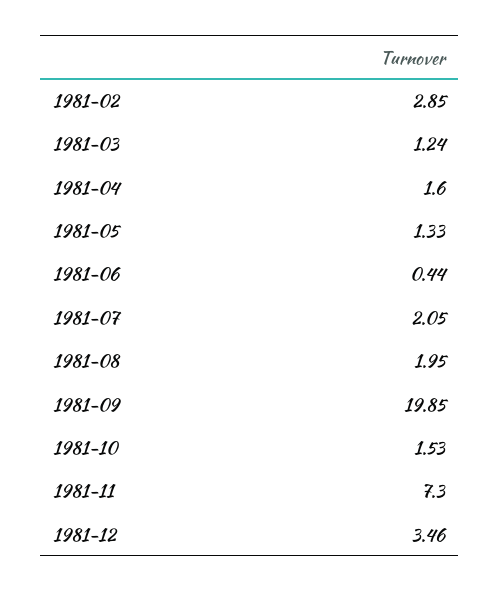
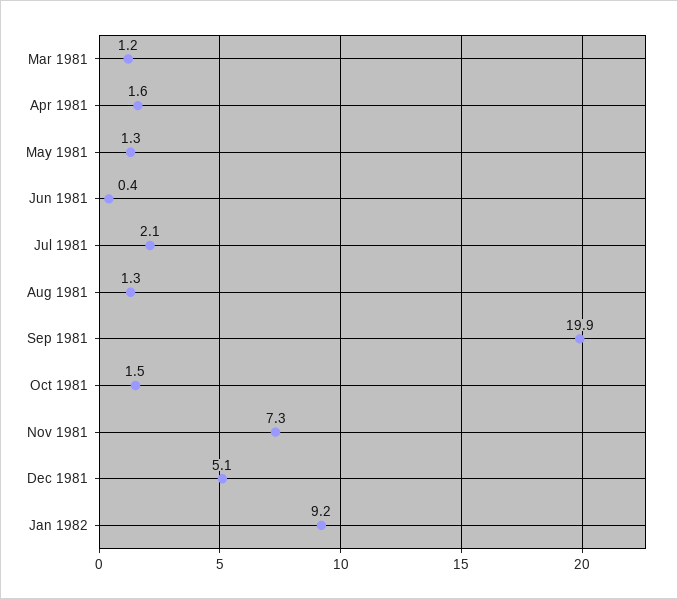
1981-02: 2.85 -> none
1981-08: 1.95 -> 1.3
1981-12: 3.46 -> 5.1
Jan 1982: none -> 9.2

